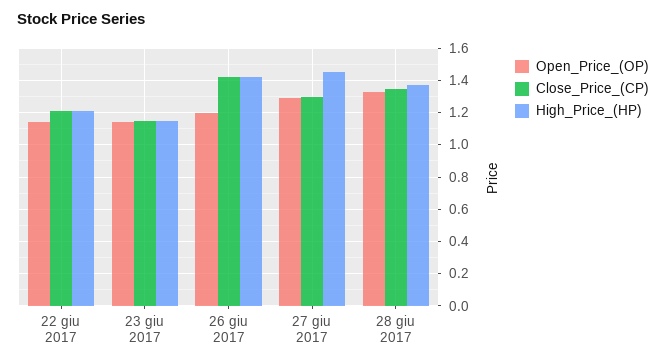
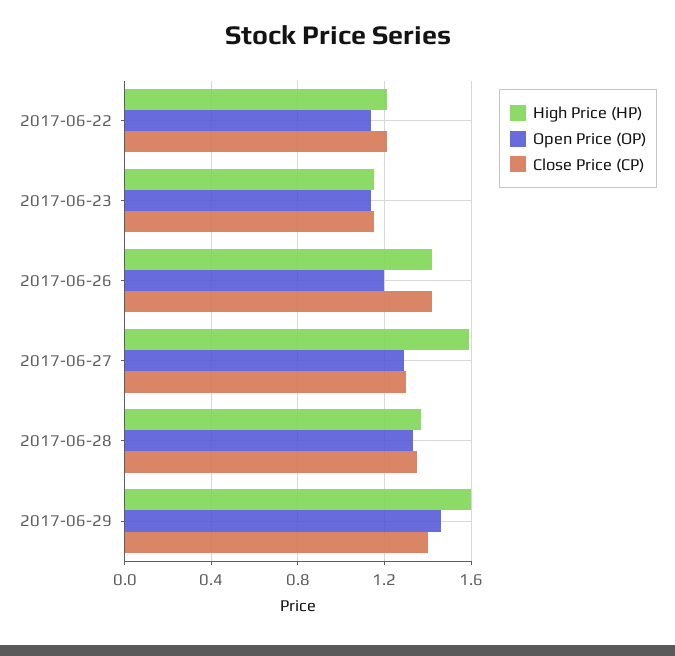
High_Price_(HP), 27 giu 2017: 1.45 -> 1.6
High_Price_(HP), 2017-06-29: none -> 1.6
Open_Price_(OP), 2017-06-29: none -> 1.45
Close_Price_(CP), 2017-06-29: none -> 1.4

